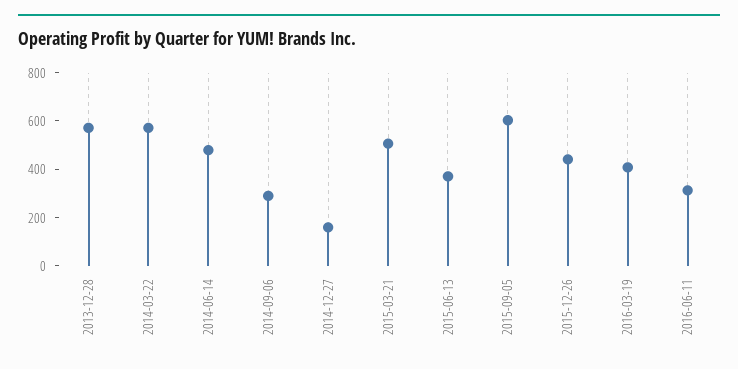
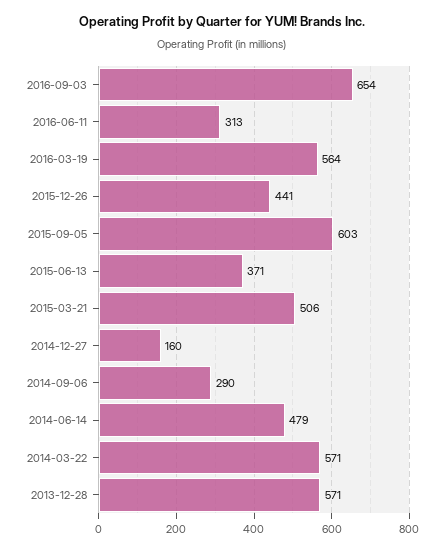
2016-03-19: 400 -> 564
2016-09-03: none -> 654

